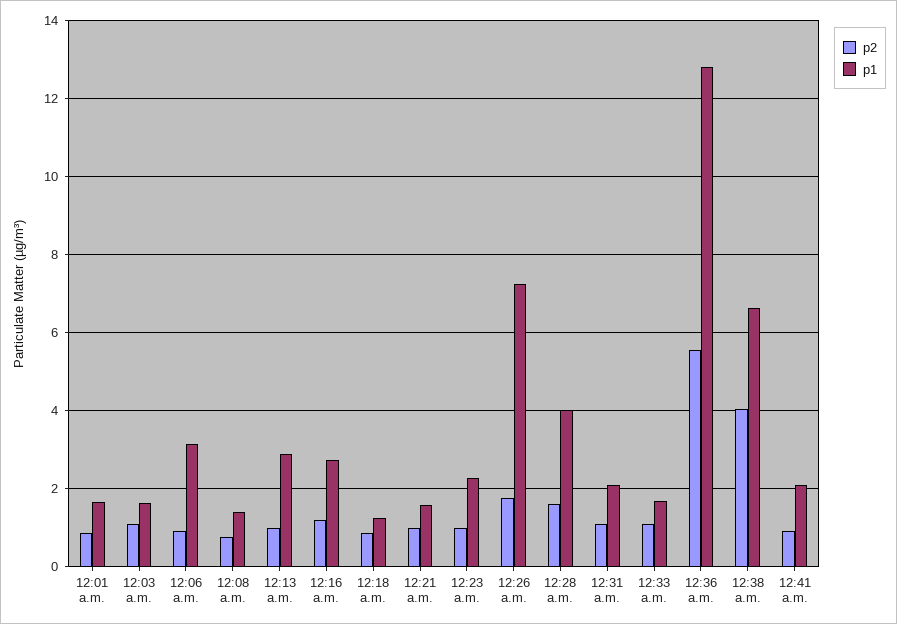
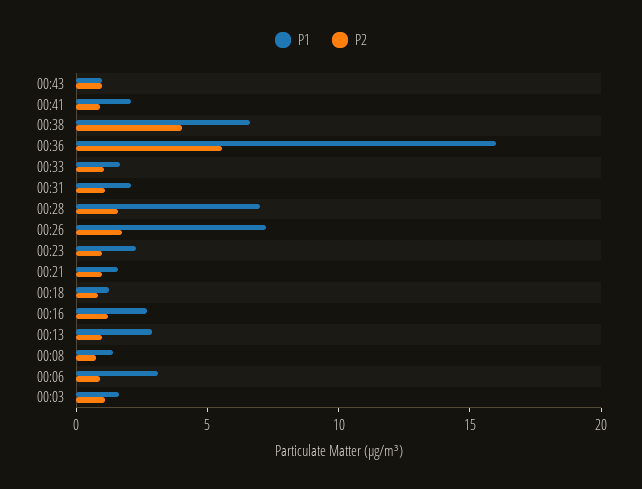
p2, 12:01 a.m.: 0.8 -> none
p1, 12:01 a.m.: 1.6 -> none
p1, 12:28 a.m.: 4 -> 7
p1, 12:36 a.m.: 12.8 -> 16
p1, 00:43: none -> 1
p2, 00:43: none -> 1

